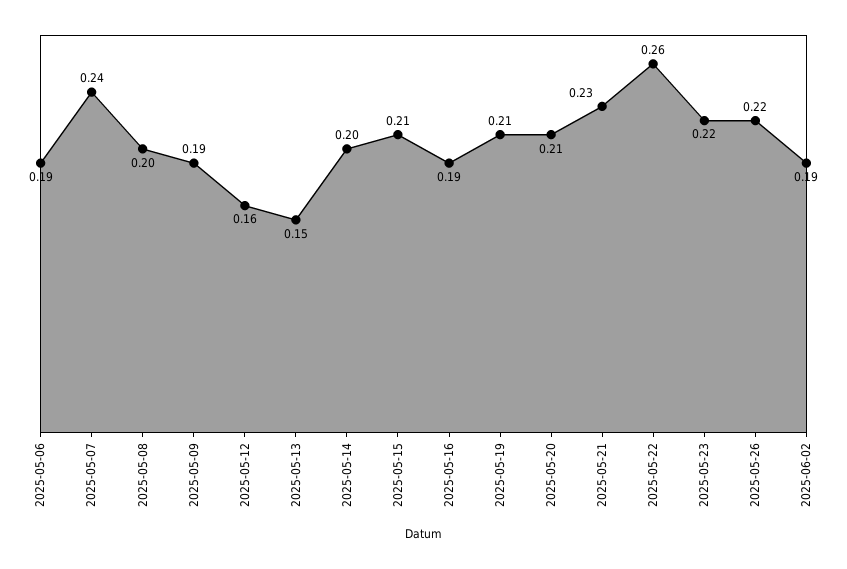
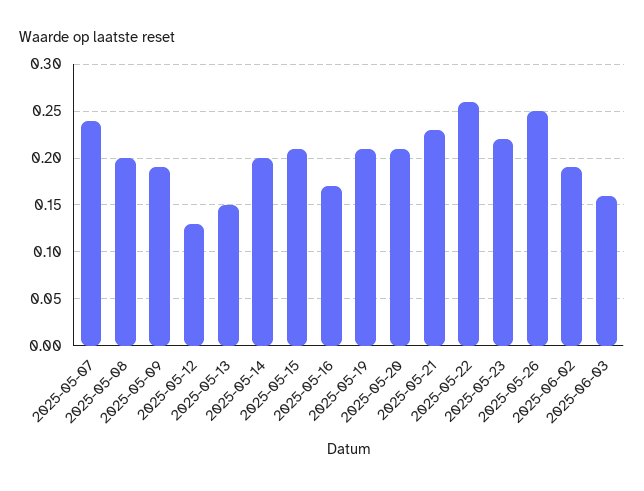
2025-05-06: 0.19 -> none
2025-05-12: 0.16 -> 0.13
2025-05-16: 0.19 -> 0.17
2025-05-26: 0.22 -> 0.25
2025-06-03: none -> 0.16

